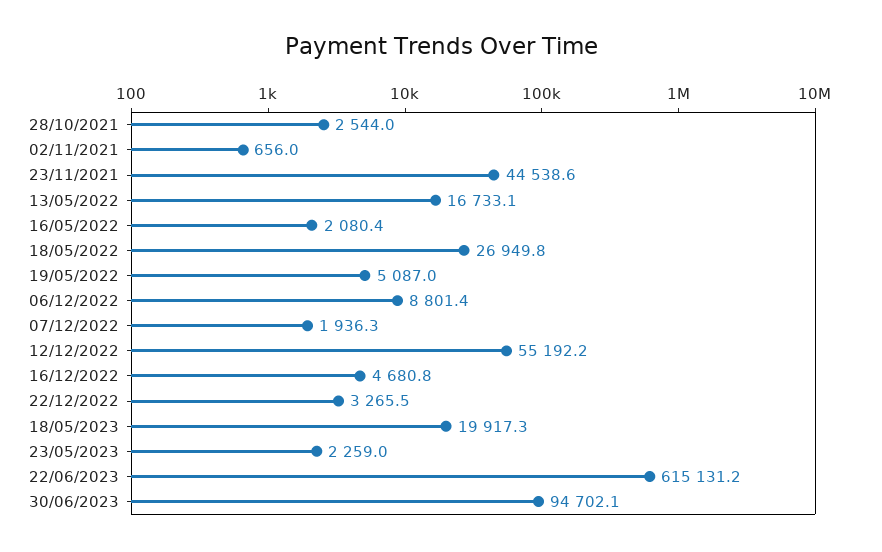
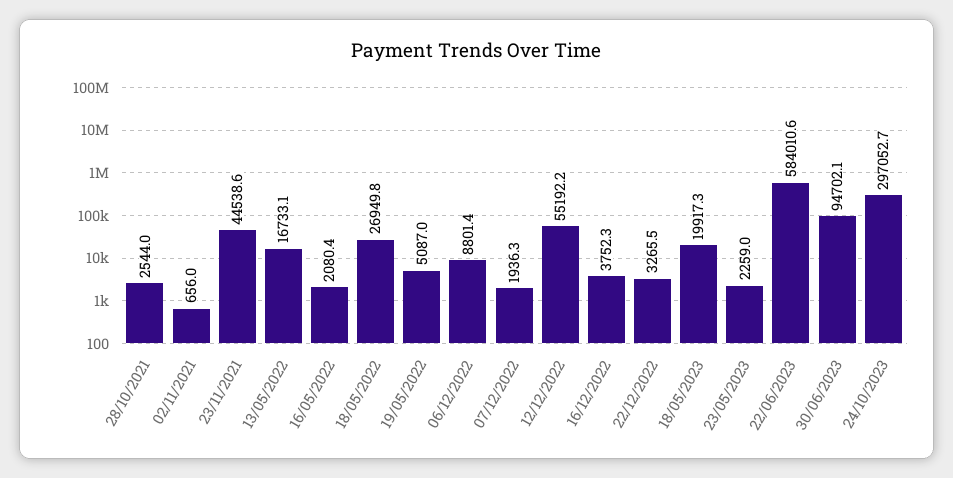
16/12/2022: 4680.8 -> 3752.3
22/06/2023: 615131.2 -> 584010.6
24/10/2023: none -> 297052.7

